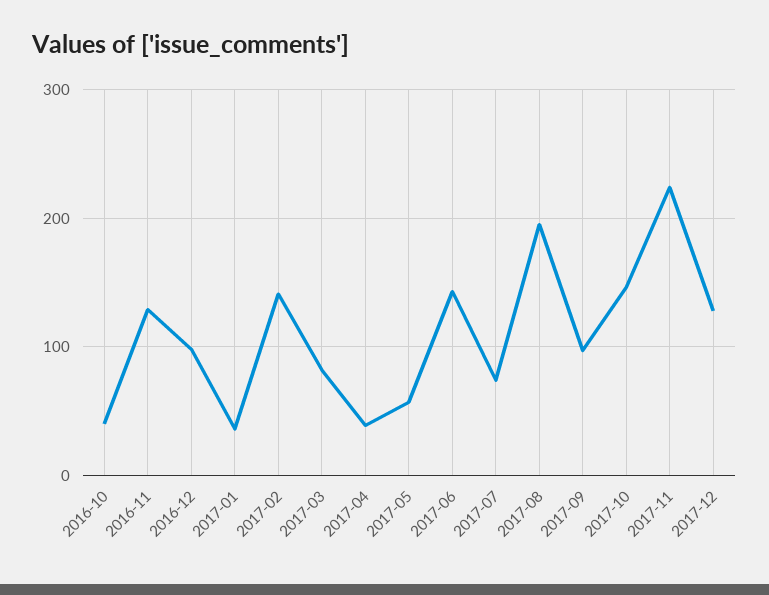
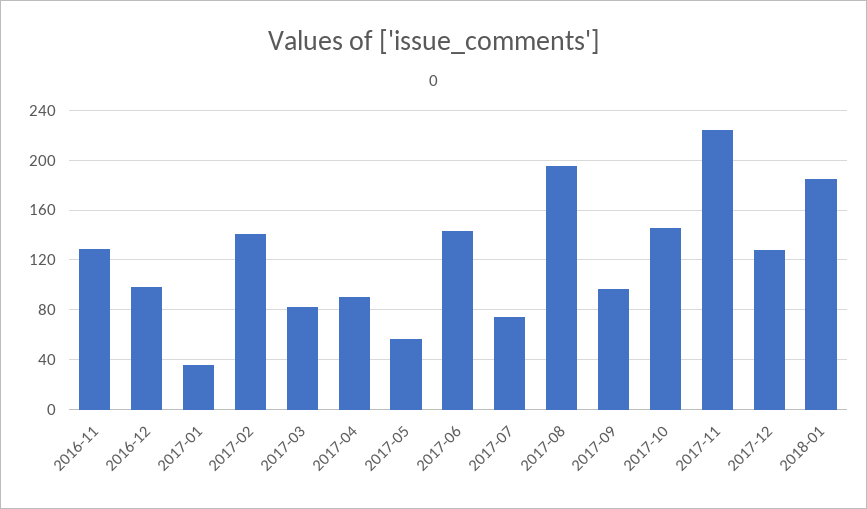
2016-10: 40 -> none
2017-04: 40 -> 90
2018-01: none -> 185

